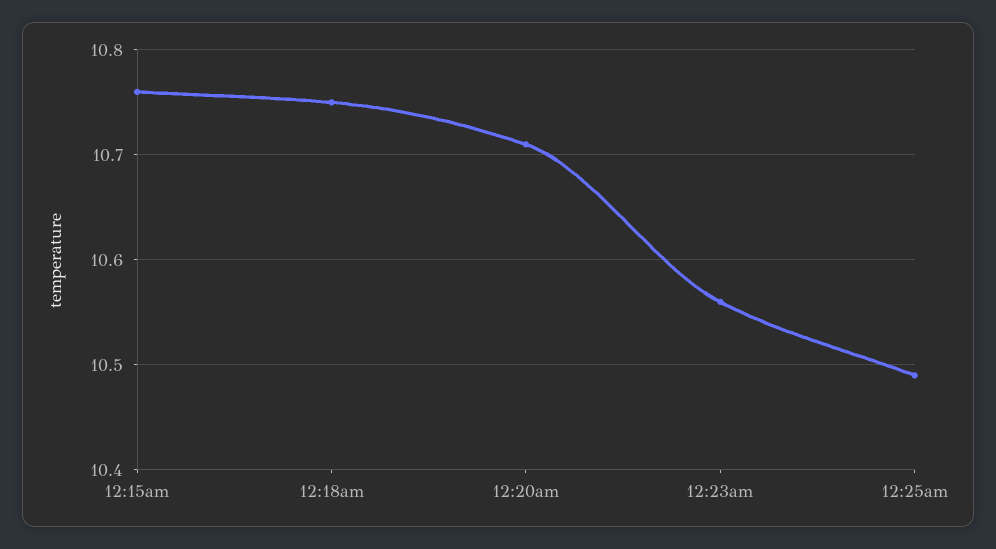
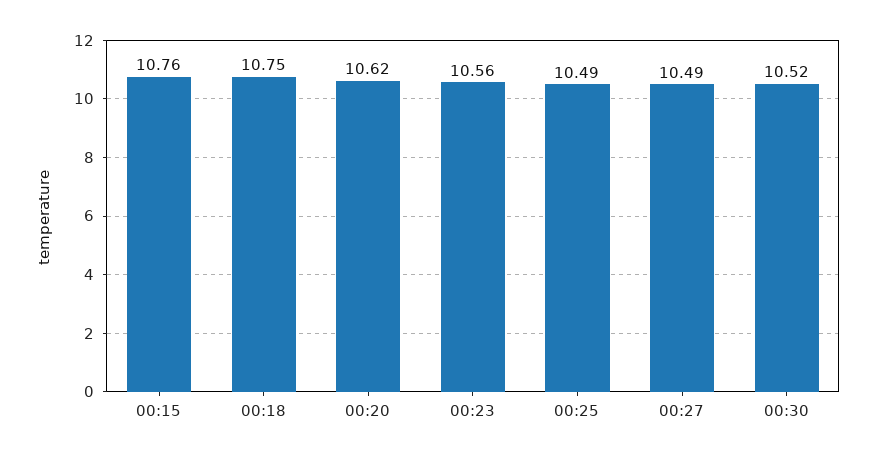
12:20am: 10.71 -> 10.62
00:27: none -> 10.49
00:30: none -> 10.52

